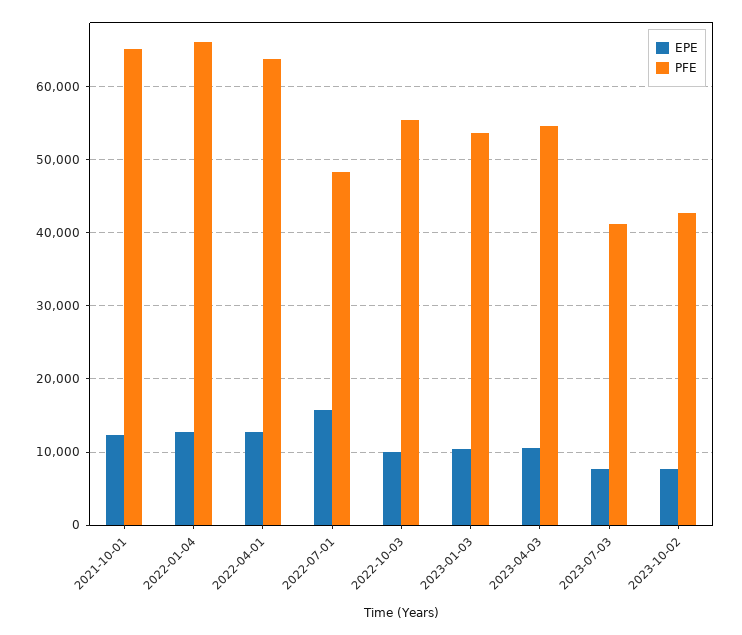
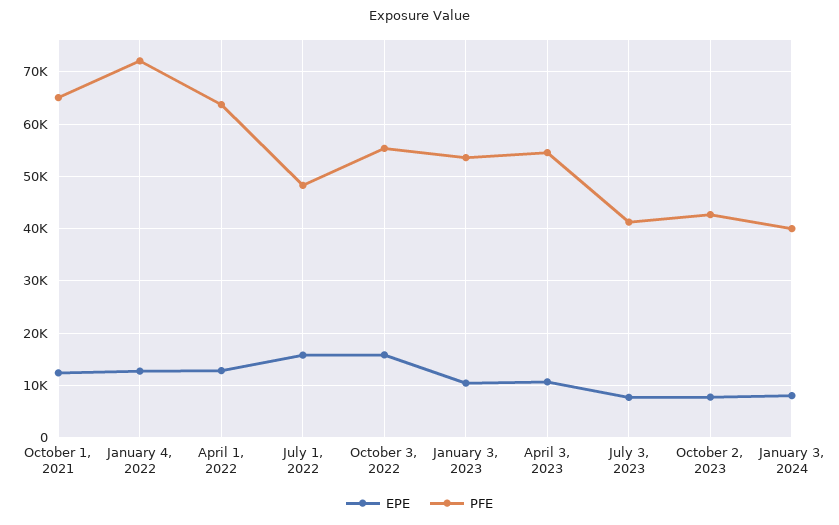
PFE, 2022-01-04: 66000 -> 72000
EPE, 2022-10-03: 10000 -> 16000
EPE, January 3, 2024: none -> 8000
PFE, January 3, 2024: none -> 40000

